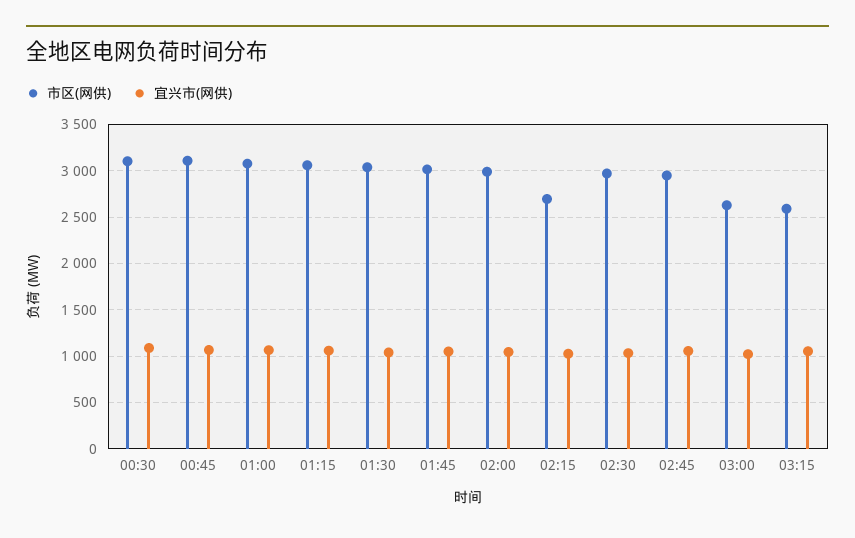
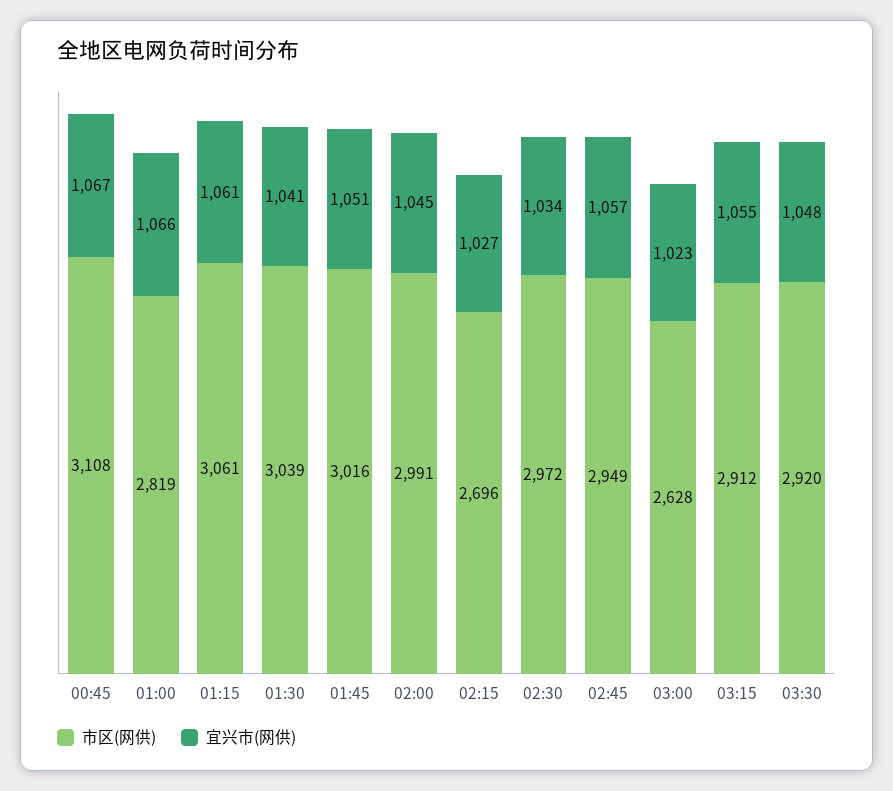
市区(网供), 00:30: 3100 -> none
宜兴市(网供), 00:30: 1100 -> none
市区(网供), 01:00: 3100 -> 2819
市区(网供), 03:15: 2600 -> 2912
市区(网供), 03:30: none -> 2920
宜兴市(网供), 03:30: none -> 1048

